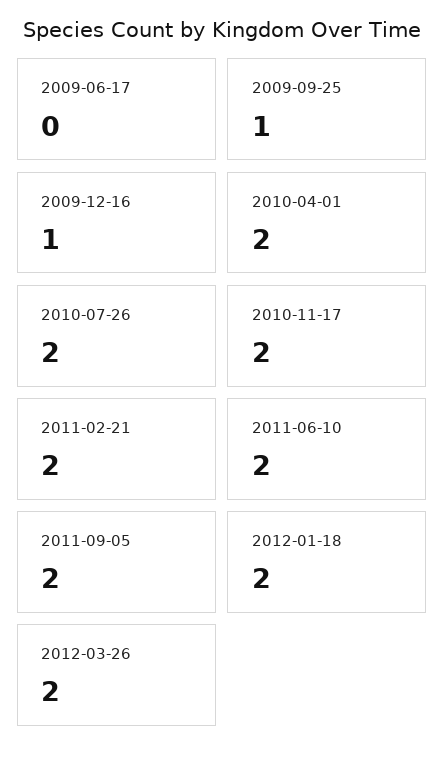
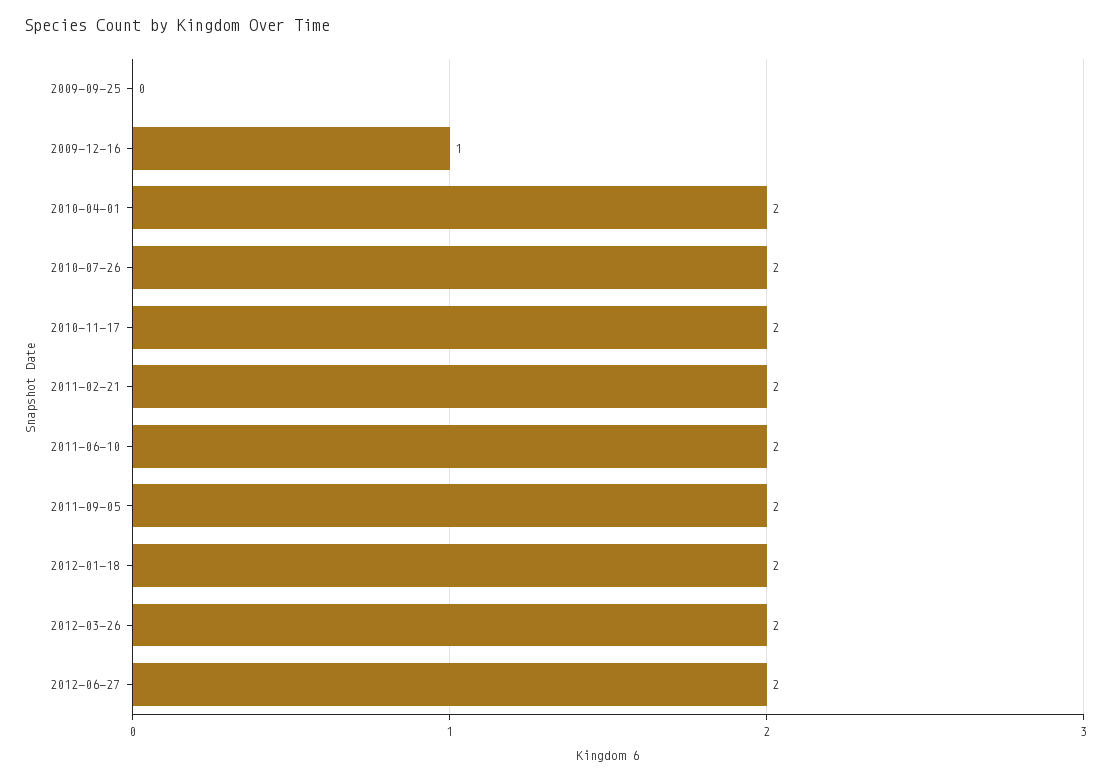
2009-06-17: 0 -> none
2009-09-25: 1 -> 0
2012-06-27: none -> 2

